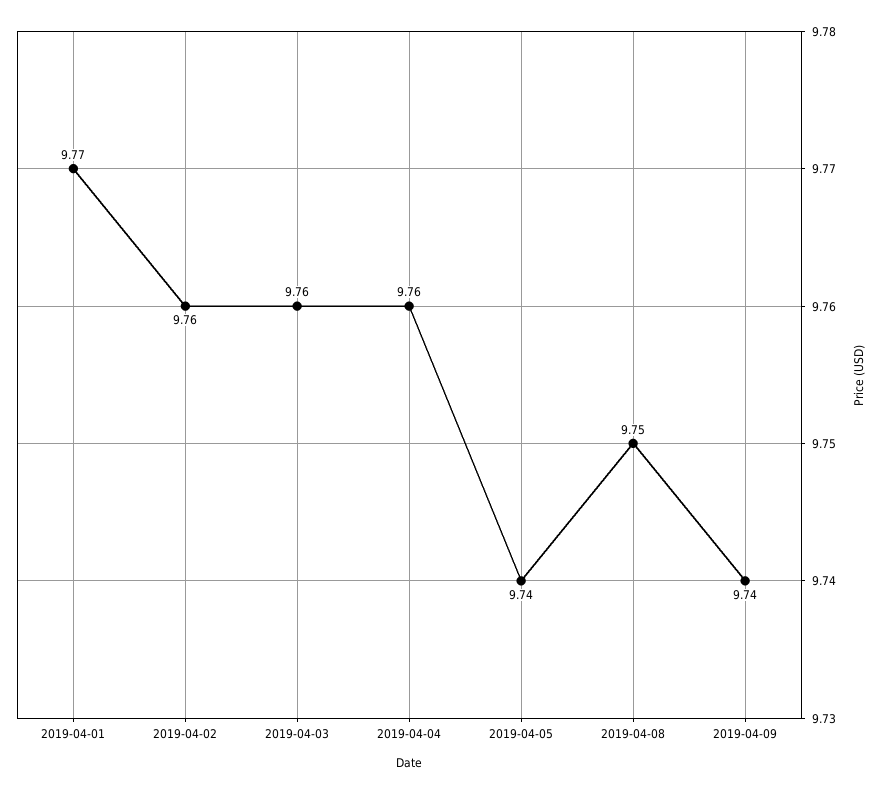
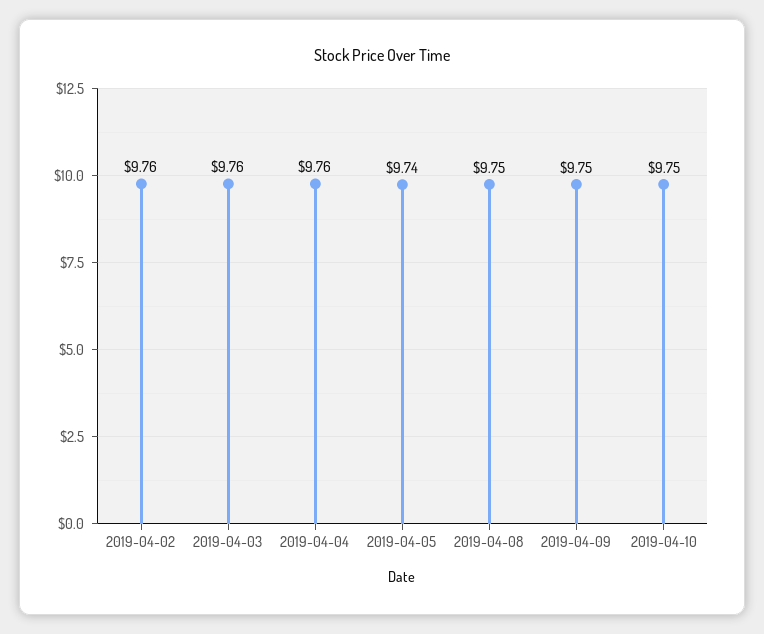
2019-04-01: 9.77 -> none
2019-04-09: 9.74 -> 9.75
2019-04-10: none -> 9.75

